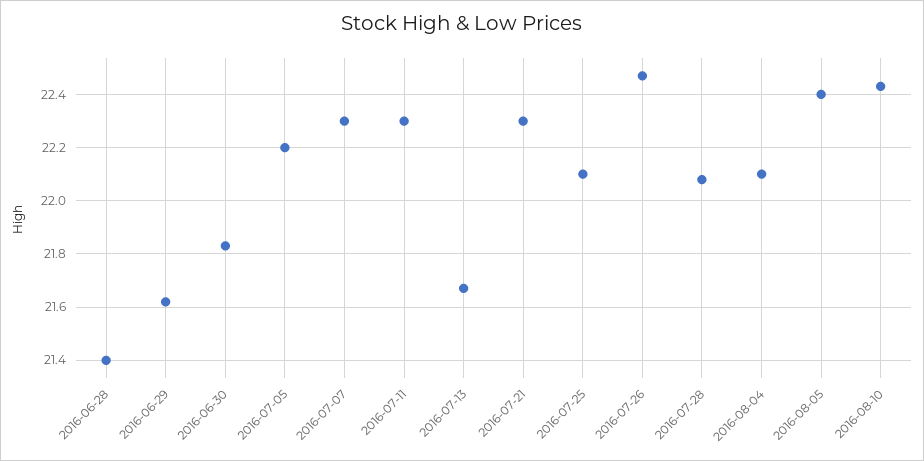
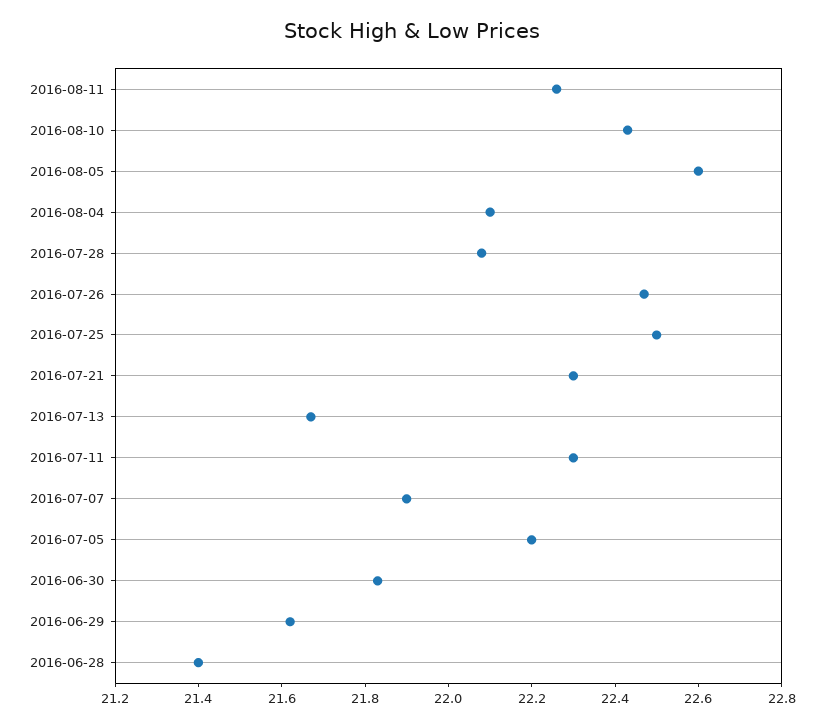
2016-07-07: 22.3 -> 21.9
2016-07-25: 22.1 -> 22.5
2016-08-05: 22.4 -> 22.6
2016-08-11: none -> 22.25

